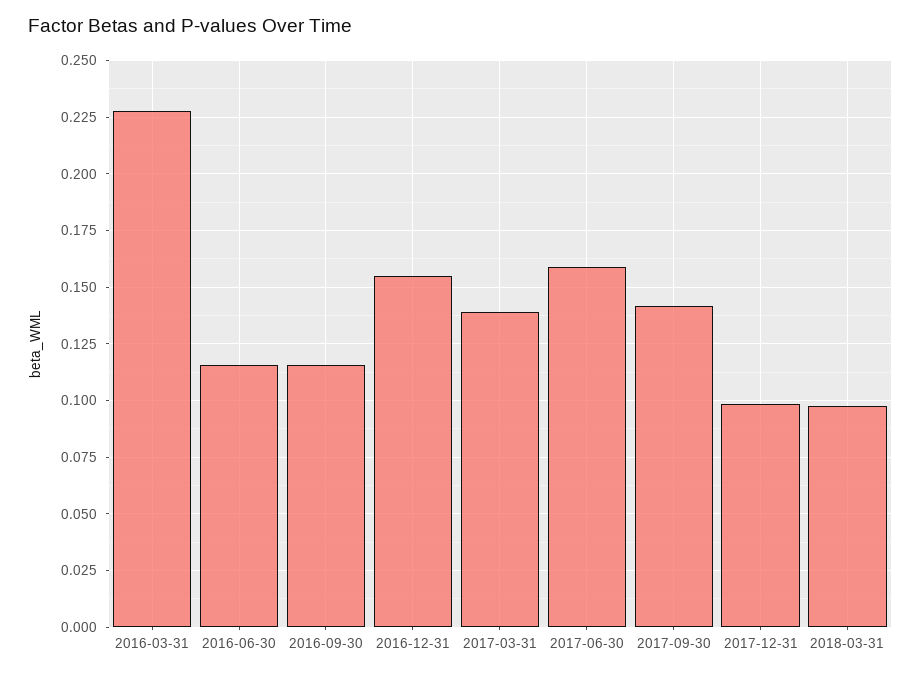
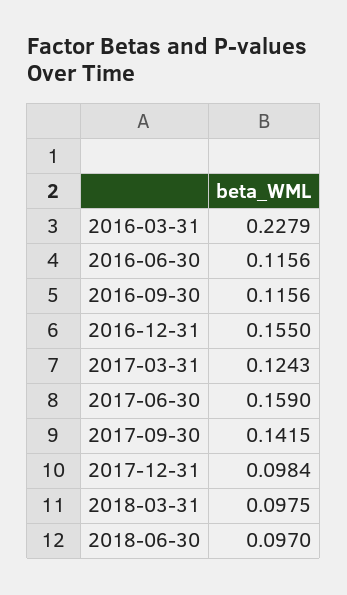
2017-03-31: 0.14 -> 0.1243
2018-06-30: none -> 0.097

